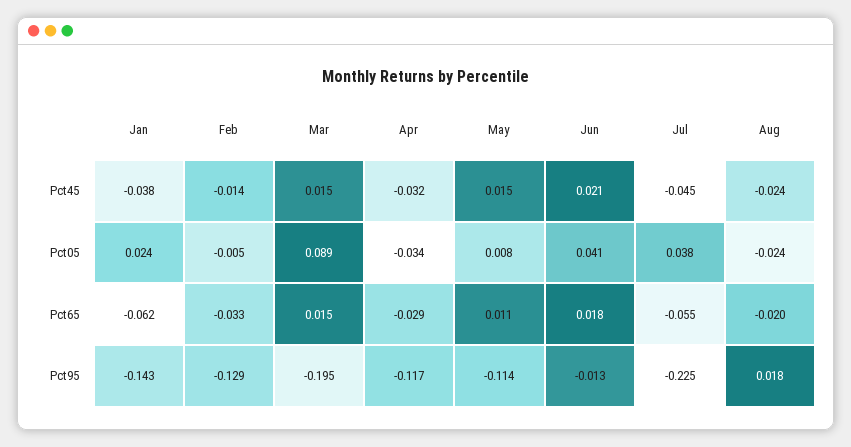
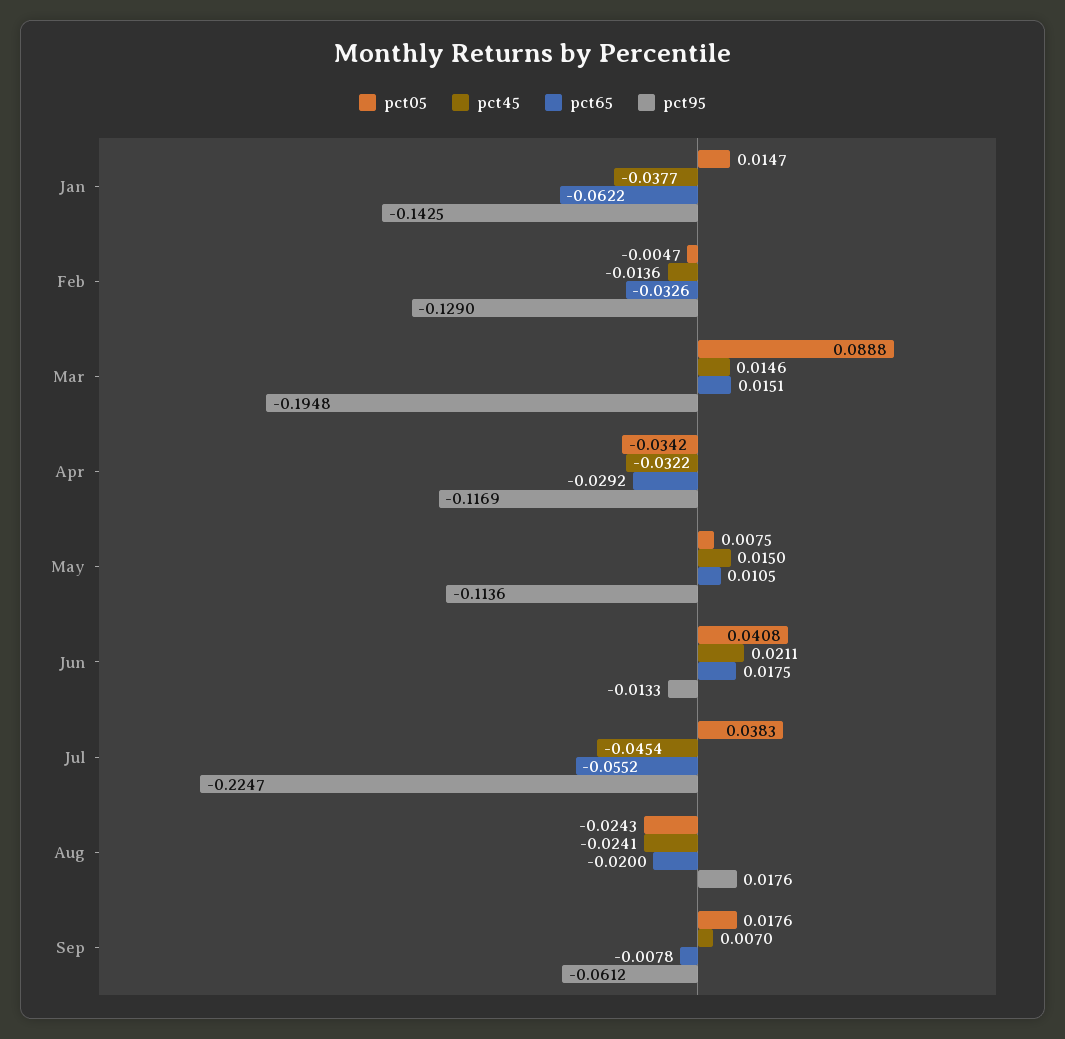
Pct05, Jan: 0.024 -> 0.0147
Pct05, Sep: none -> 0.0176
Pct45, Sep: none -> 0.007
Pct65, Sep: none -> -0.0078
Pct95, Sep: none -> -0.0612

